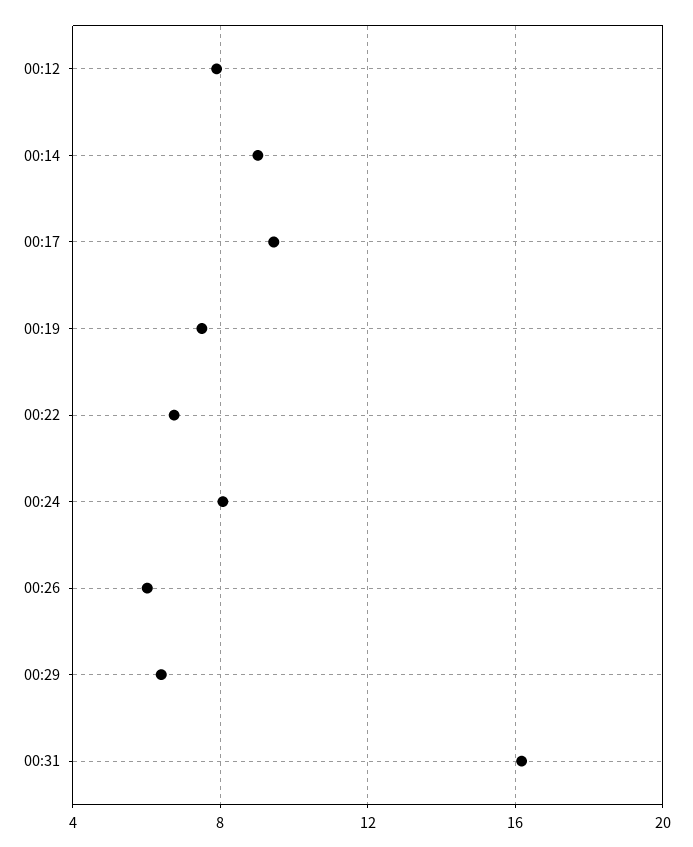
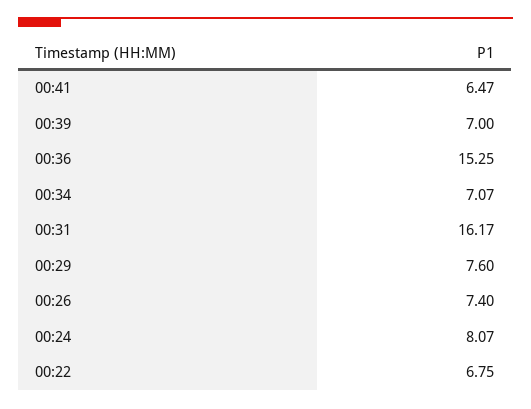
00:12: 8 -> none
00:14: 9 -> none
00:17: 9.5 -> none
00:19: 7.5 -> none
00:26: 6 -> 7.4
00:29: 6.5 -> 7.6
00:41: none -> 6.47
00:39: none -> 7
00:36: none -> 15.25
00:34: none -> 7.07

